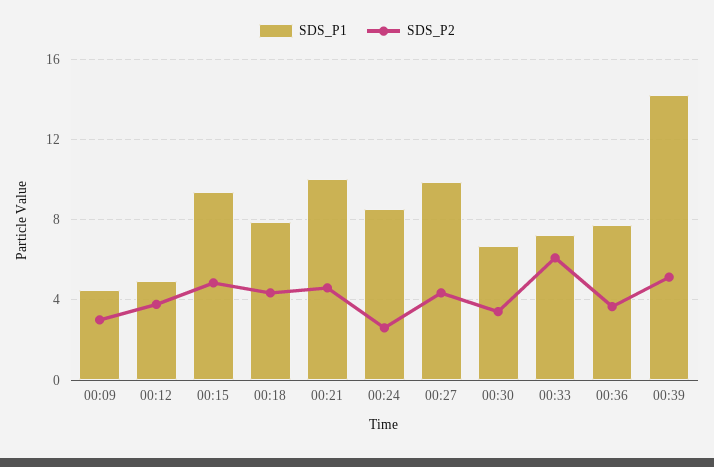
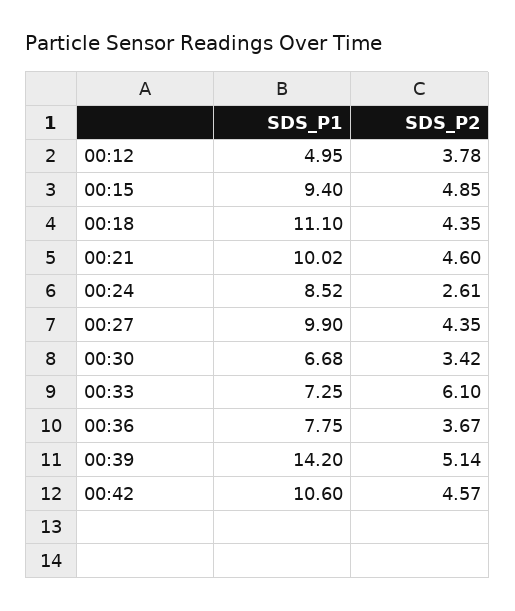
SDS_P1, 00:09: 4.5 -> none
SDS_P2, 00:09: 3 -> none
SDS_P1, 00:18: 8 -> 11.1
SDS_P1, 00:42: none -> 10.6
SDS_P2, 00:42: none -> 4.57

